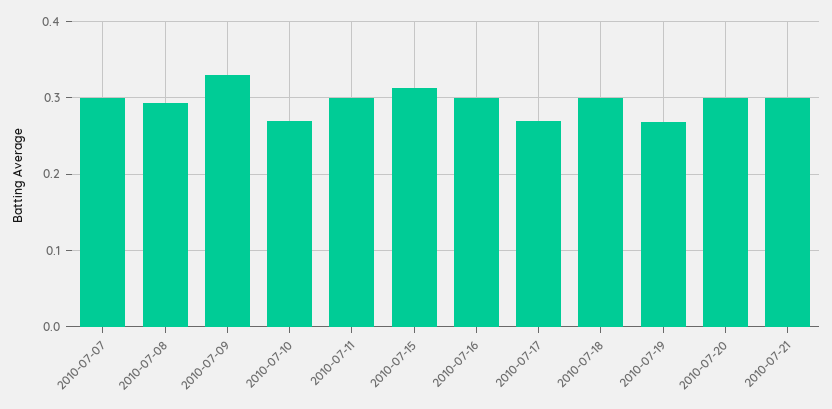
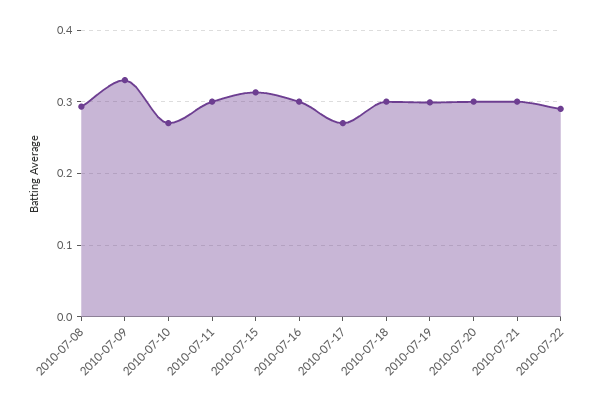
2010-07-07: 0.3 -> none
2010-07-19: 0.27 -> 0.3
2010-07-22: none -> 0.29

